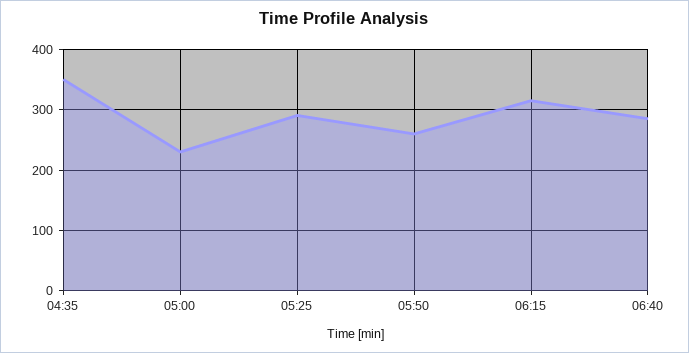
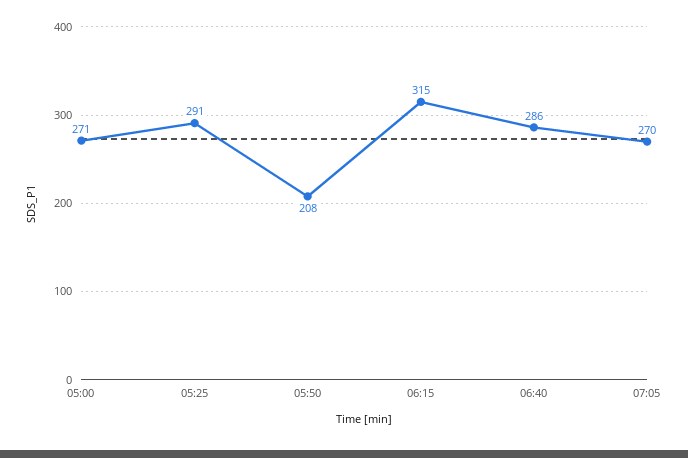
04:35: 350 -> none
05:00: 230 -> 271
05:50: 260 -> 208
07:05: none -> 270

